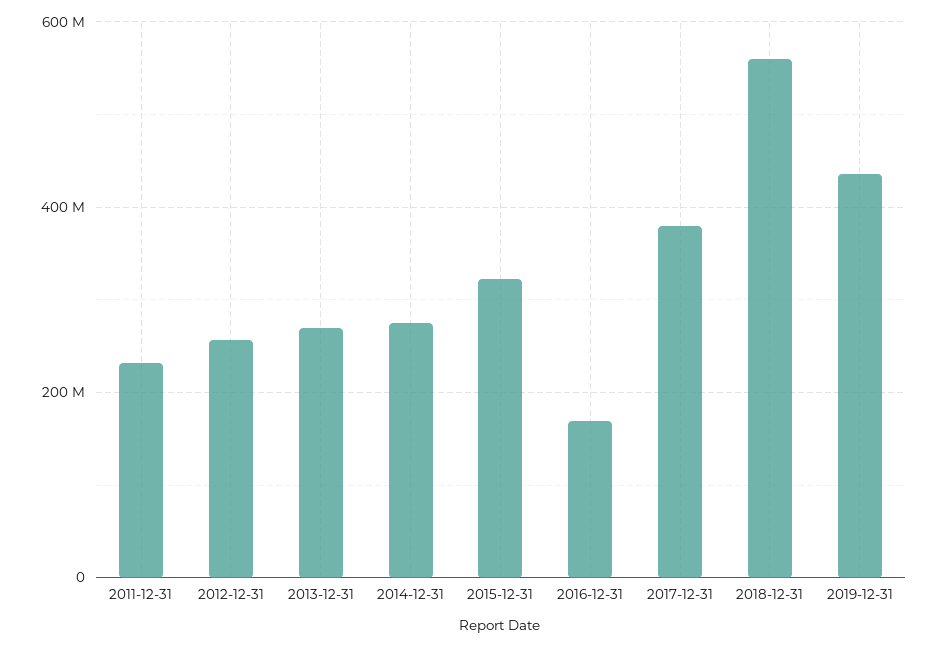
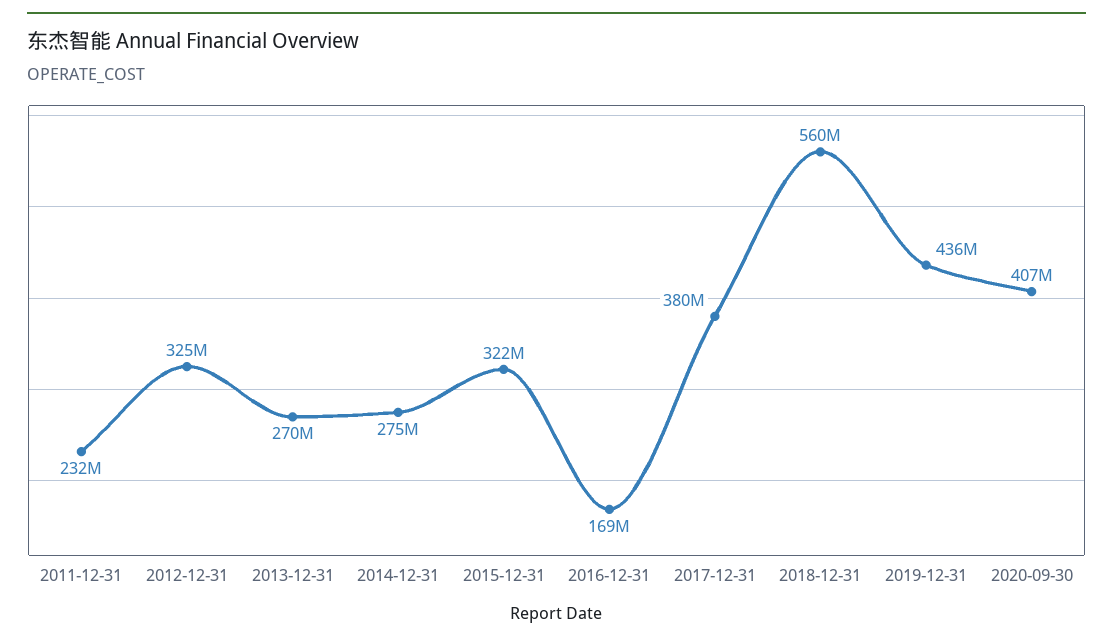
2012-12-31: 260000000 -> 325000000
2020-09-30: none -> 407000000

